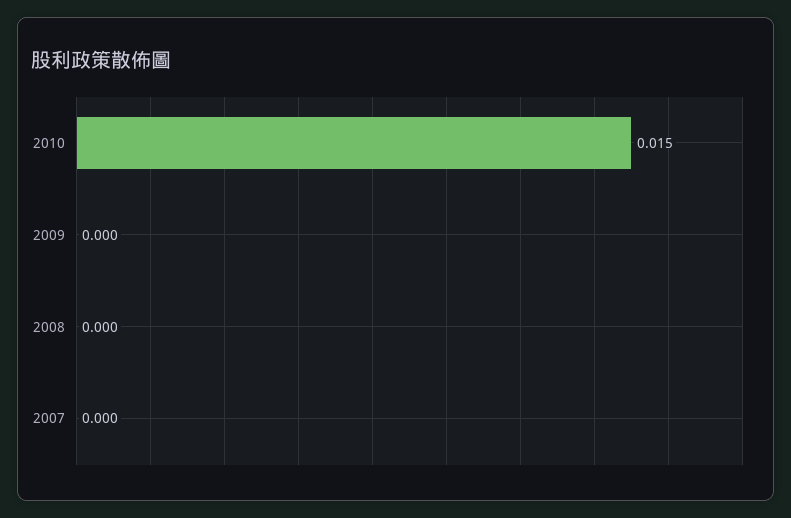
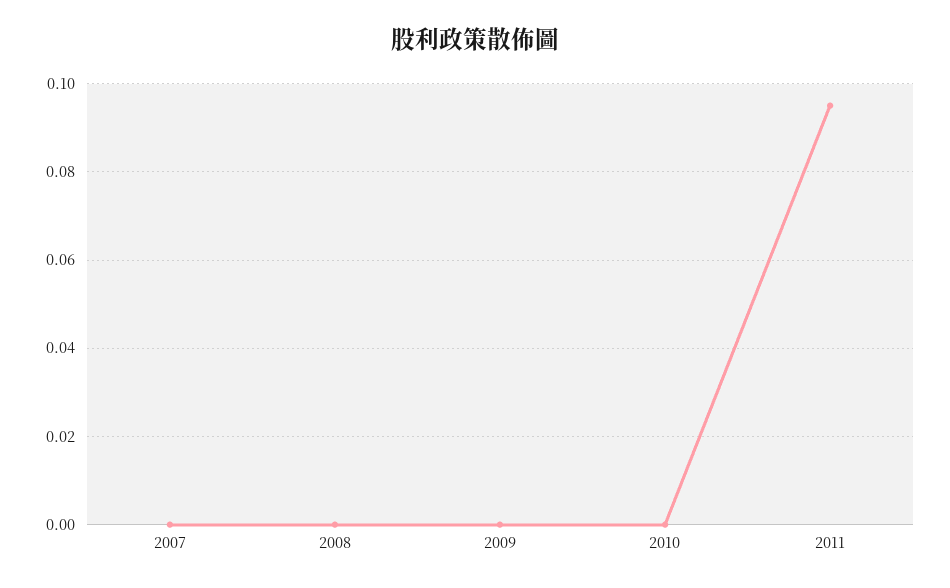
2010: 0.015 -> 0
2011: none -> 0.095

